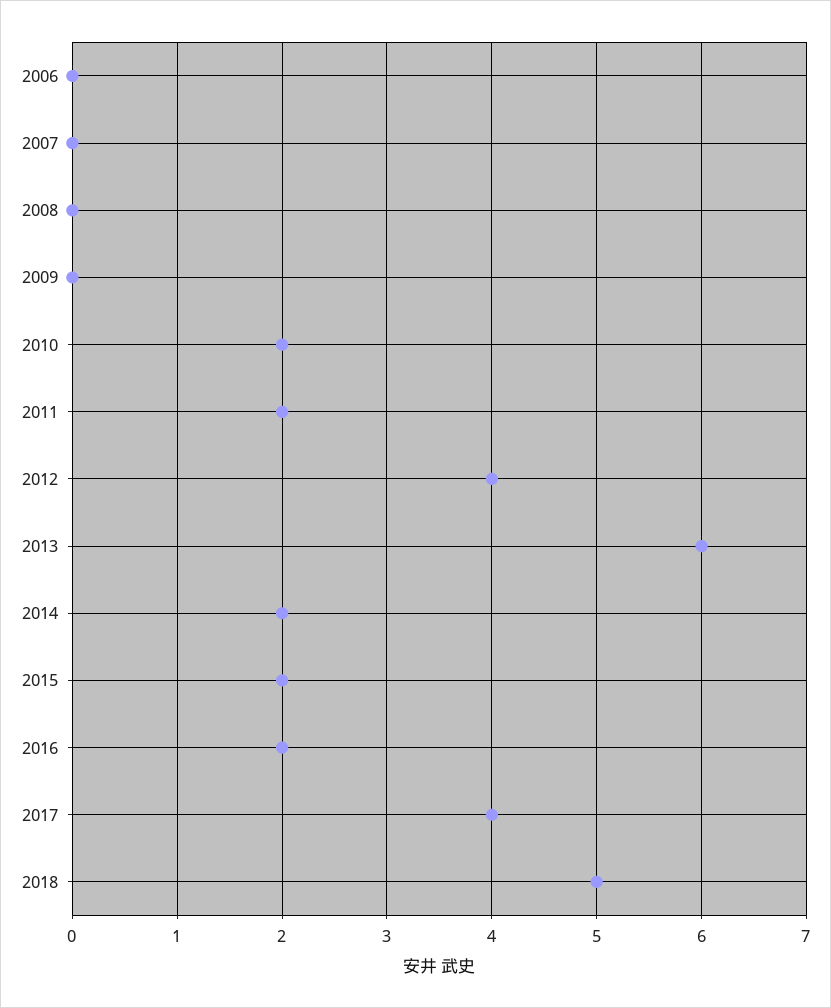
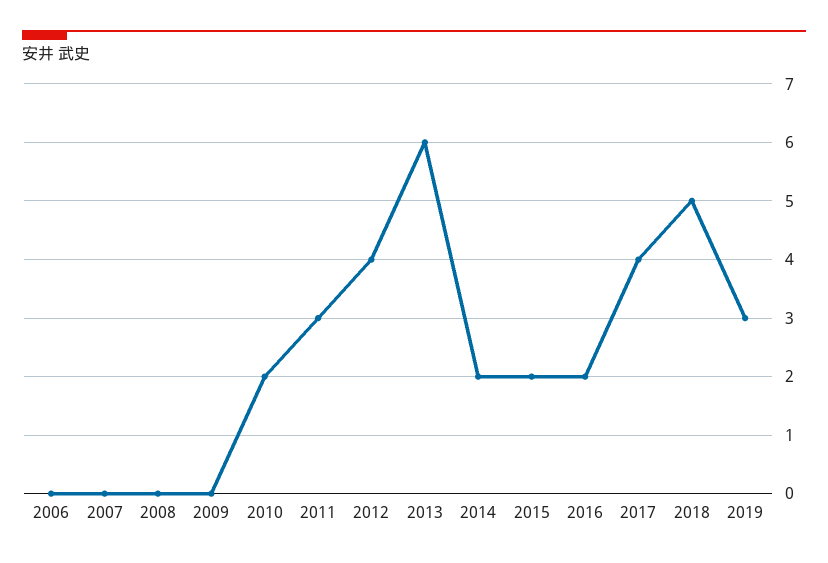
2011: 2 -> 3
2019: none -> 3

